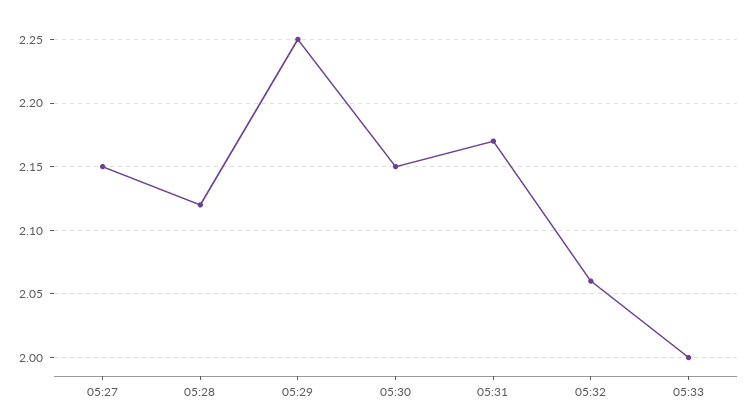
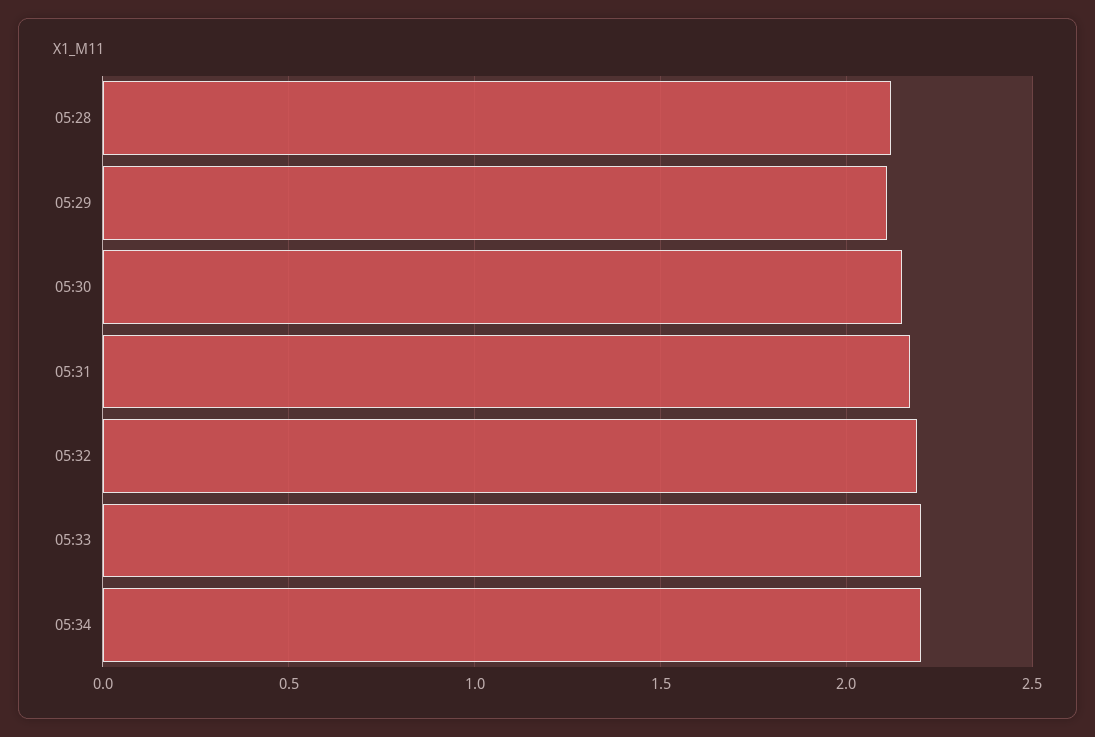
05:27: 2.15 -> none
05:29: 2.25 -> 2.1
05:32: 2.06 -> 2.2
05:33: 2 -> 2.2
05:34: none -> 2.2

